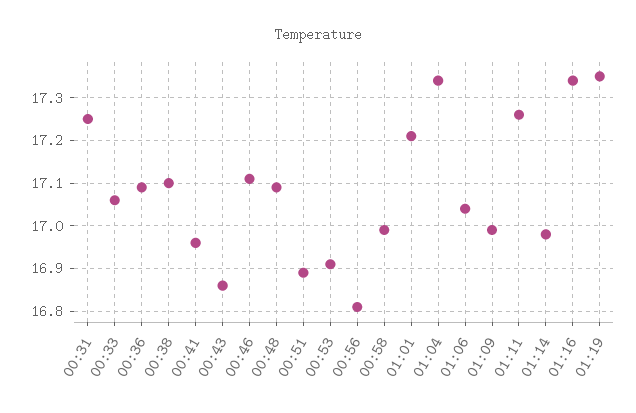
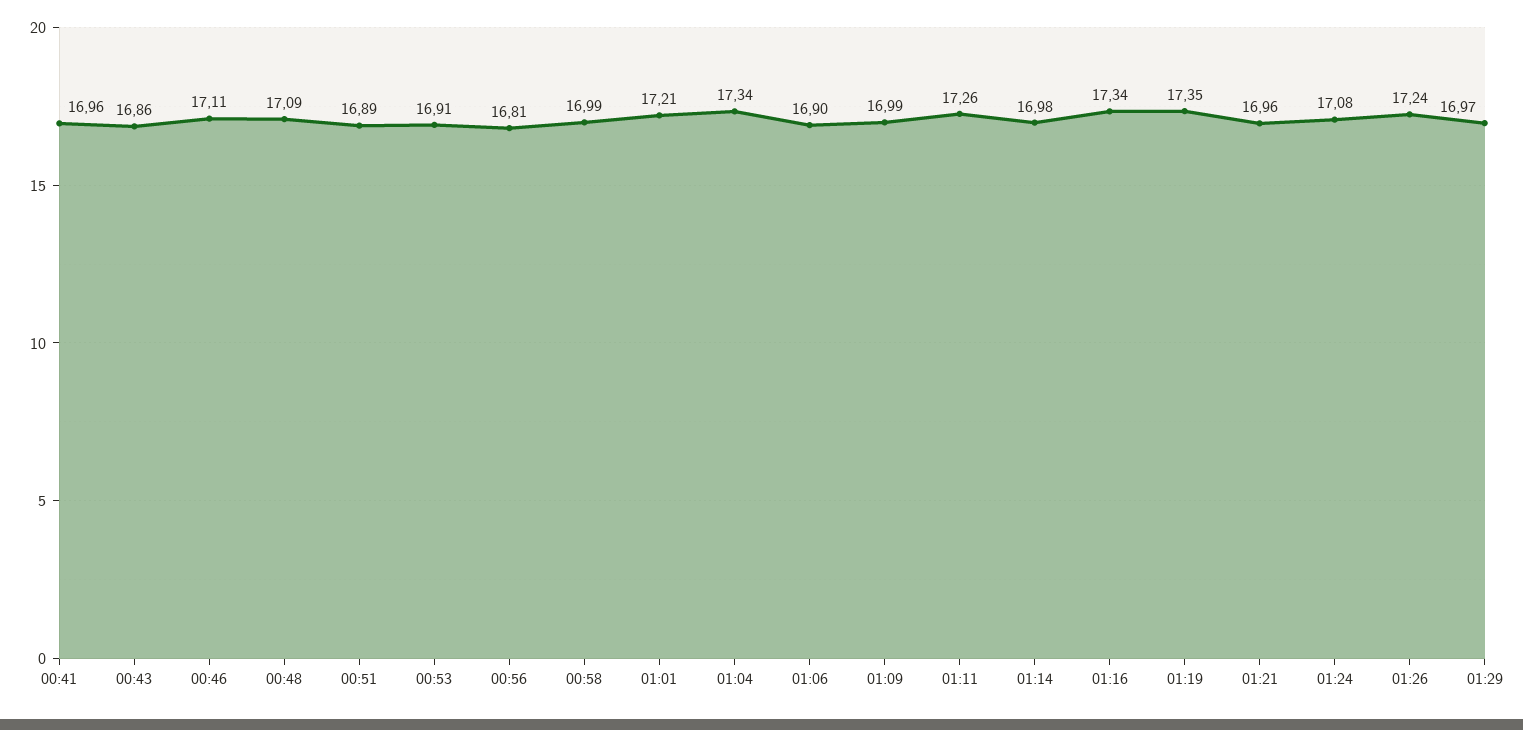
00:31: 17.25 -> none
00:33: 17.05 -> none
00:36: 17.1 -> none
00:38: 17.1 -> none
01:06: 17.05 -> 16.9
01:21: none -> 16.96
01:24: none -> 17.08
01:26: none -> 17.24
01:29: none -> 16.97

